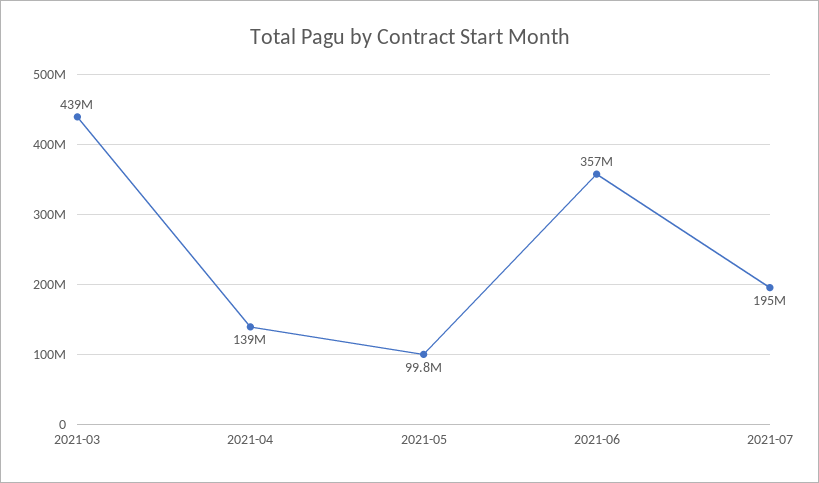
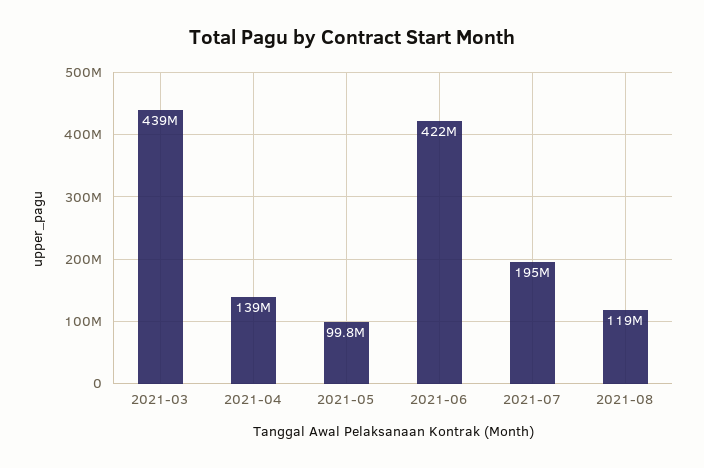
2021-06: 357000000 -> 422000000
2021-08: none -> 119000000

